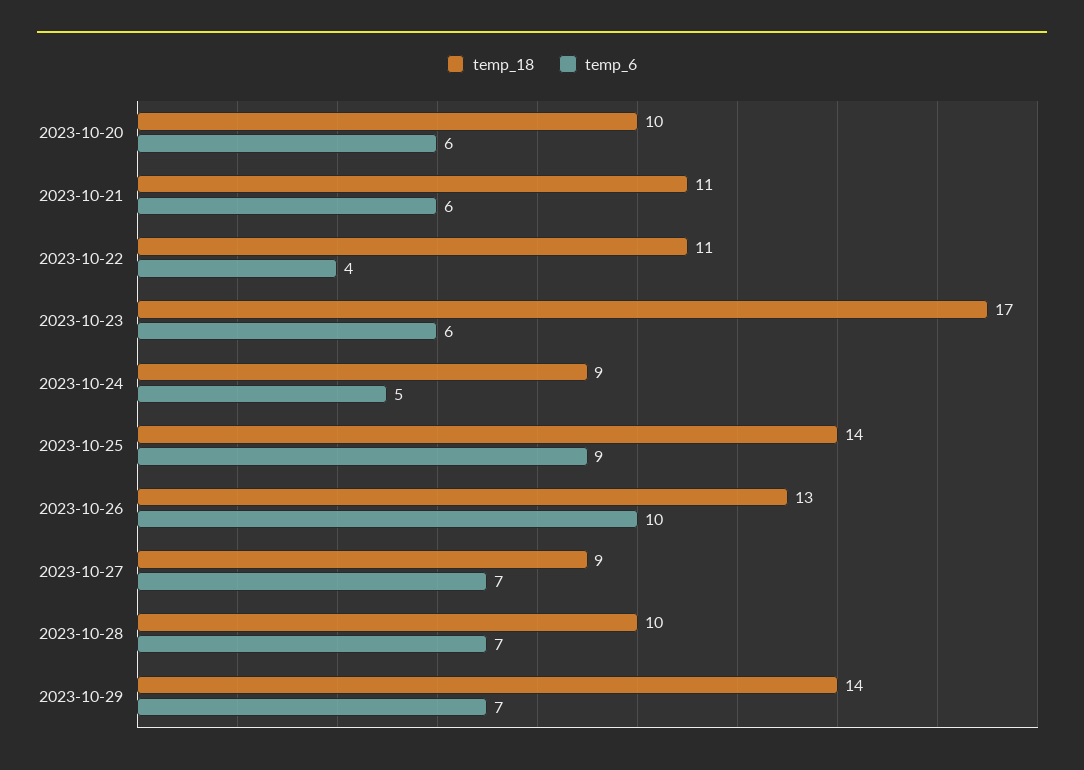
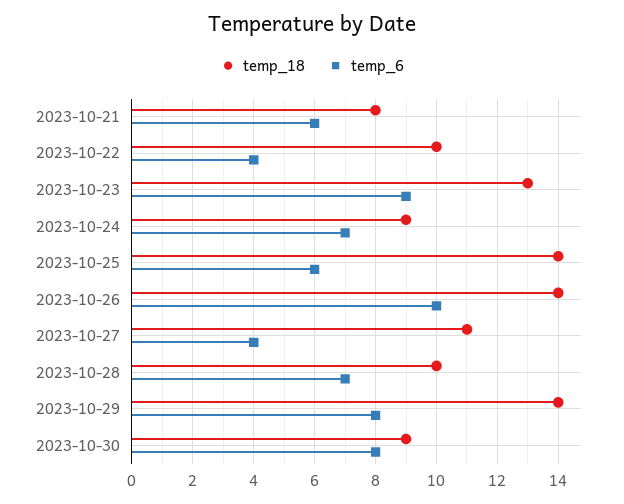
temp_18, 2023-10-20: 10 -> none
temp_6, 2023-10-20: 6 -> none
temp_18, 2023-10-21: 11 -> 8
temp_18, 2023-10-22: 11 -> 10
temp_18, 2023-10-23: 17 -> 13
temp_6, 2023-10-23: 6 -> 9
temp_6, 2023-10-24: 5 -> 7
temp_6, 2023-10-25: 9 -> 6
temp_18, 2023-10-26: 13 -> 14
temp_18, 2023-10-27: 9 -> 11
temp_6, 2023-10-27: 7 -> 4
temp_6, 2023-10-29: 7 -> 8
temp_18, 2023-10-30: none -> 9
temp_6, 2023-10-30: none -> 8

